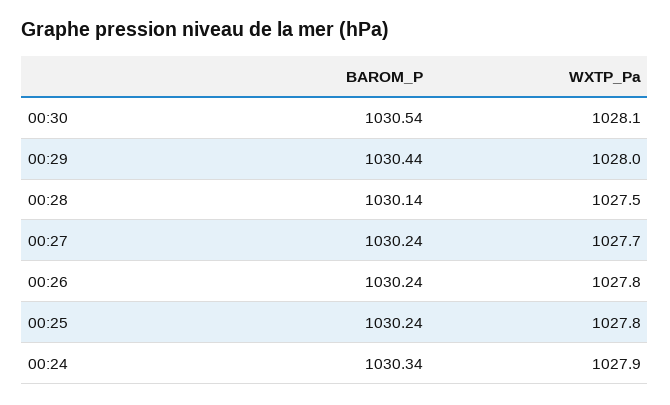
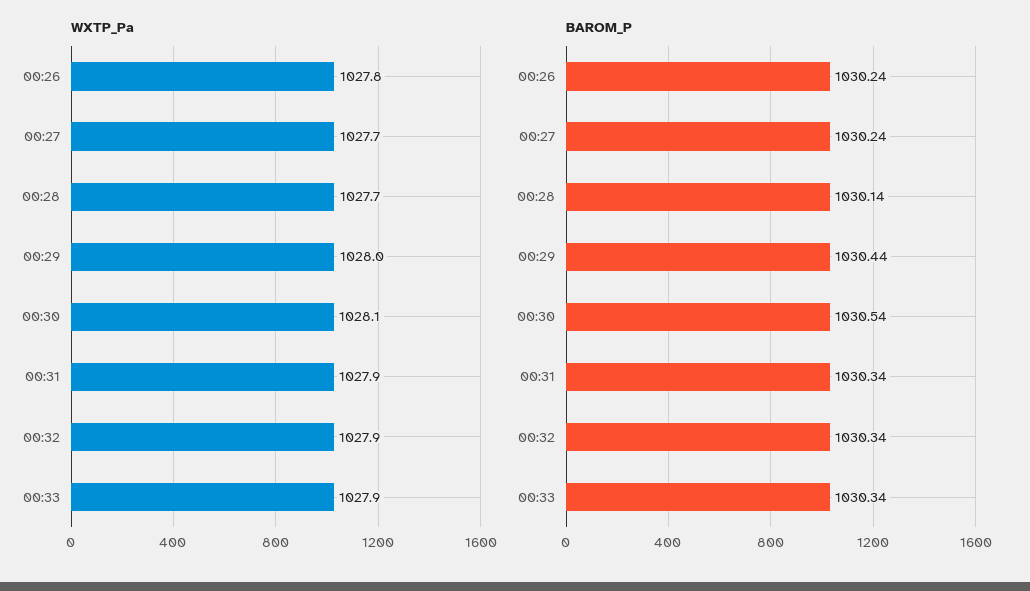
WXTP_Pa, 00:28: 1027.5 -> 1027.7
BAROM_P, 00:25: 1030.24 -> none
WXTP_Pa, 00:25: 1027.8 -> none
BAROM_P, 00:24: 1030.34 -> none
WXTP_Pa, 00:24: 1027.9 -> none
WXTP_Pa, 00:31: none -> 1027.9
WXTP_Pa, 00:32: none -> 1027.9
WXTP_Pa, 00:33: none -> 1027.9
BAROM_P, 00:31: none -> 1030.34
BAROM_P, 00:32: none -> 1030.34
BAROM_P, 00:33: none -> 1030.34

